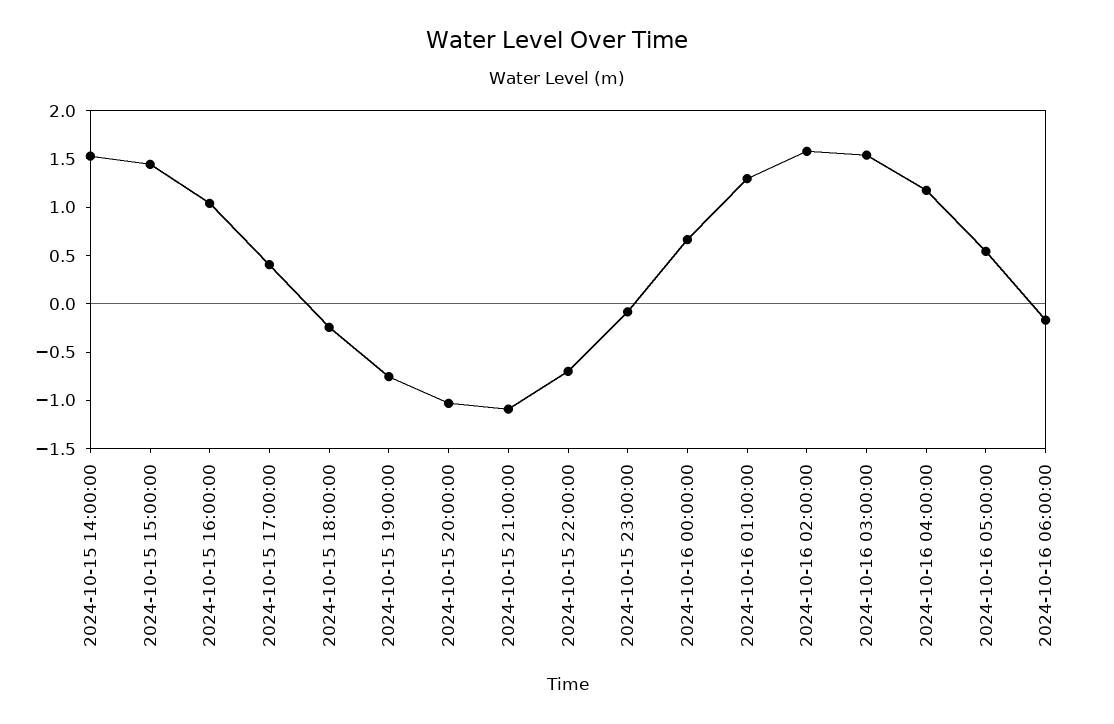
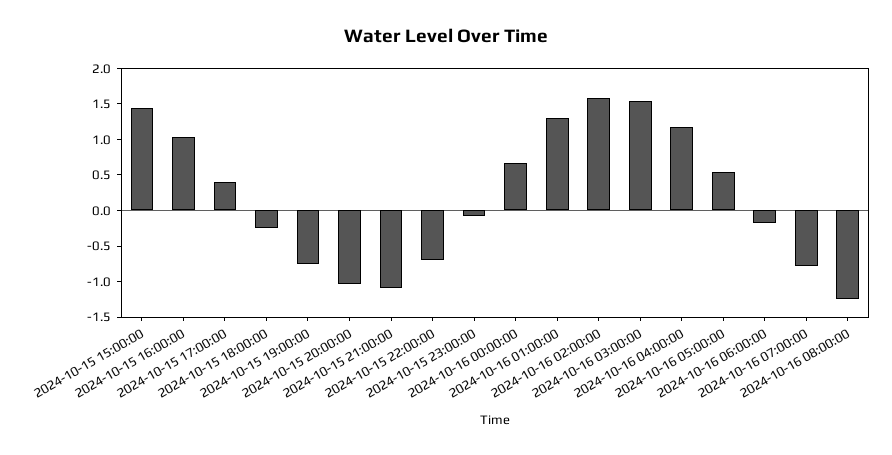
2024-10-15 14:00:00: 1.5 -> none
2024-10-16 07:00:00: none -> -0.75
2024-10-16 08:00:00: none -> -1.25

